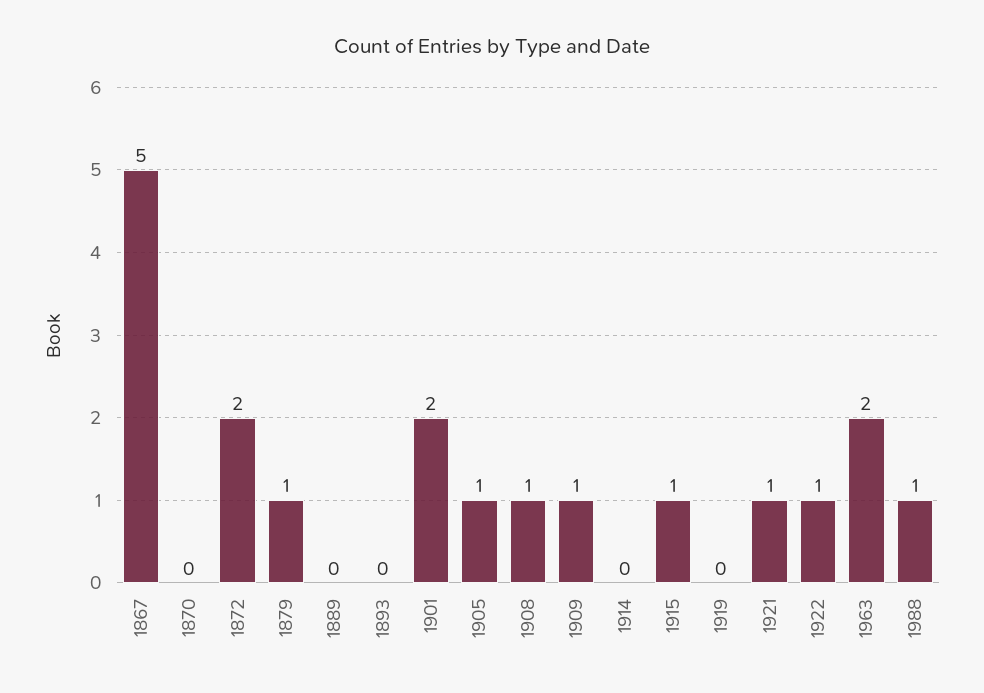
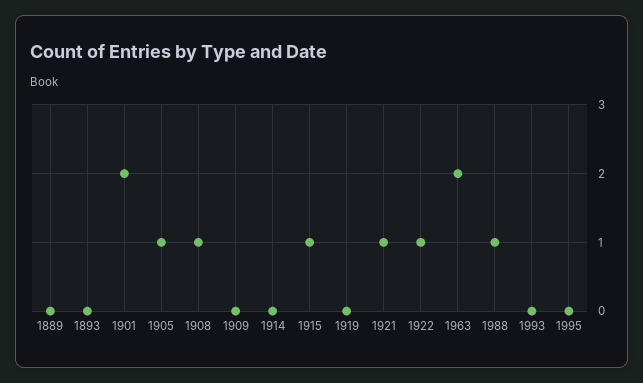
1867: 5 -> none
1870: 0 -> none
1872: 2 -> none
1879: 1 -> none
1909: 1 -> 0
1993: none -> 0
1995: none -> 0

